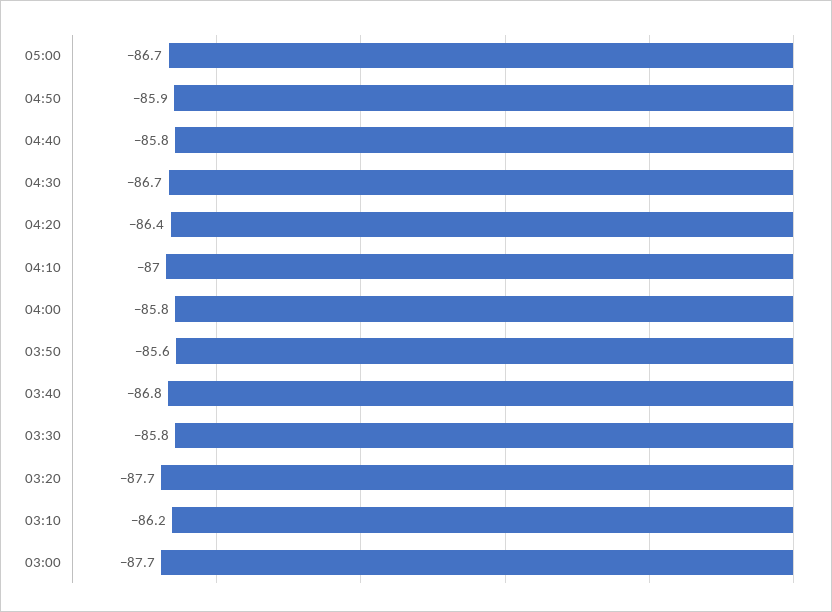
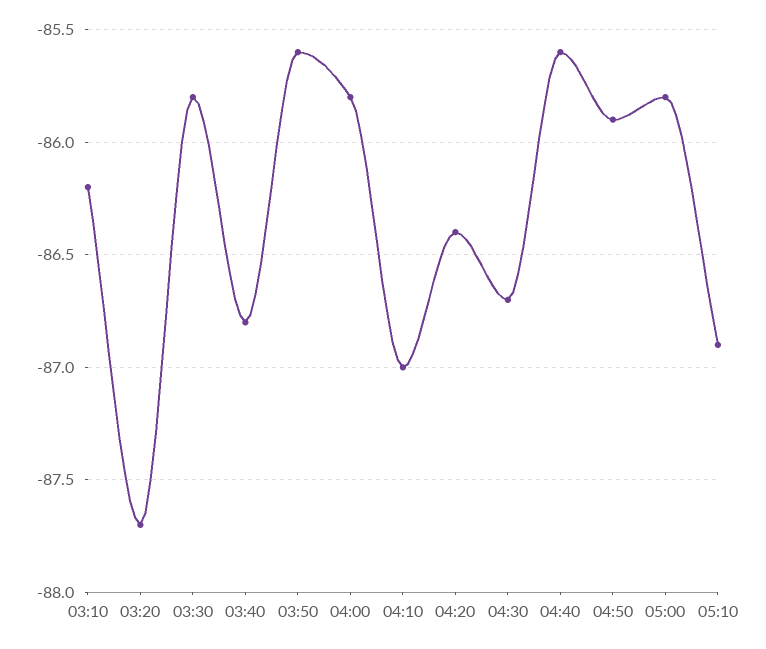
05:00: -86.7 -> -85.8
04:40: -85.8 -> -85.6
03:00: -87.7 -> none
05:10: none -> -86.9

